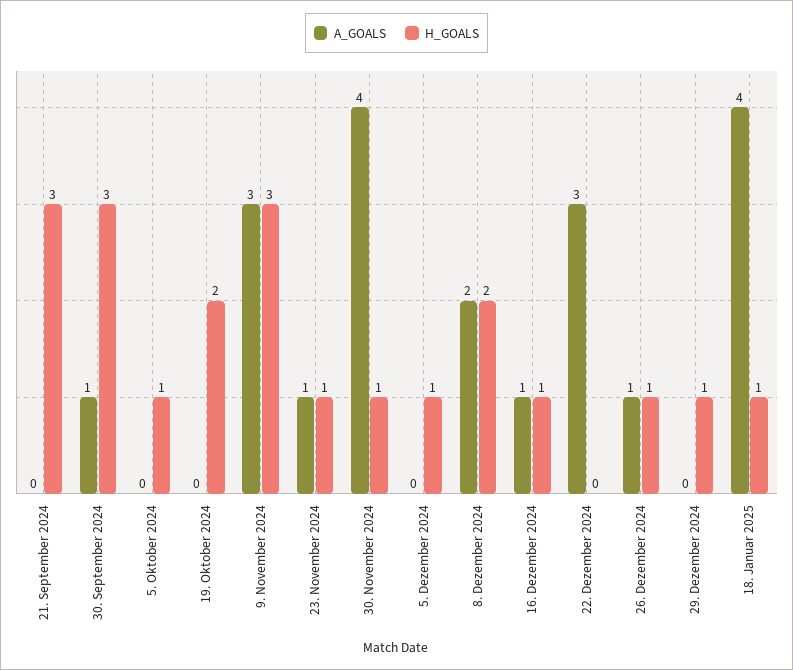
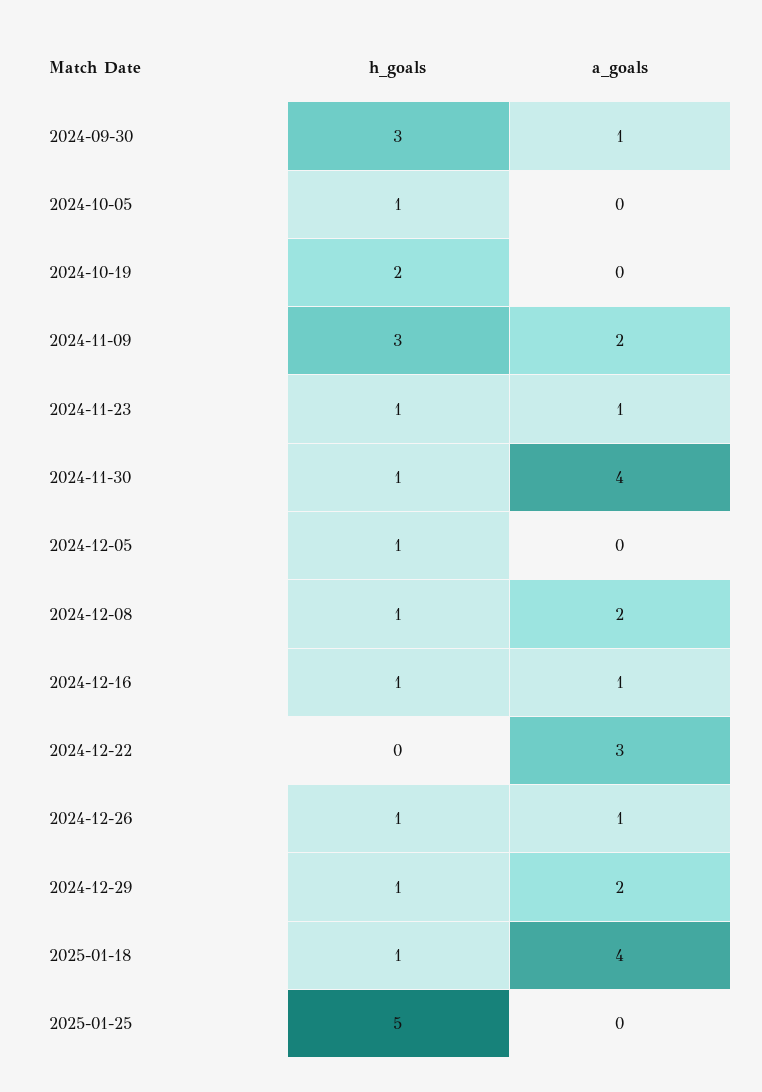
A_GOALS, 21. September 2024: 0 -> none
H_GOALS, 21. September 2024: 3 -> none
A_GOALS, 9. November 2024: 3 -> 2
H_GOALS, 8. Dezember 2024: 2 -> 1
A_GOALS, 29. Dezember 2024: 0 -> 2
H_GOALS, 2025-01-25: none -> 5
A_GOALS, 2025-01-25: none -> 0

